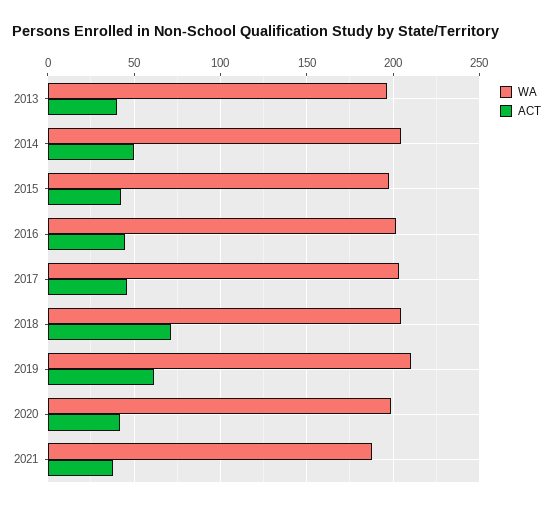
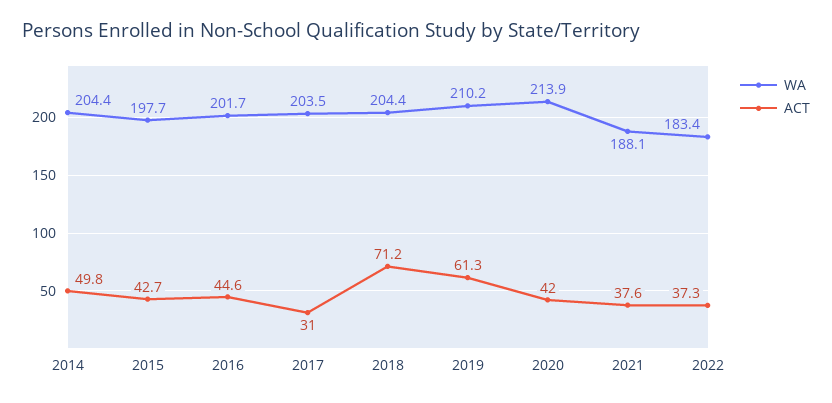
WA, 2013: 195 -> none
ACT, 2013: 40 -> none
ACT, 2017: 45 -> 31
WA, 2020: 200 -> 213.9
WA, 2022: none -> 183.4
ACT, 2022: none -> 37.3

